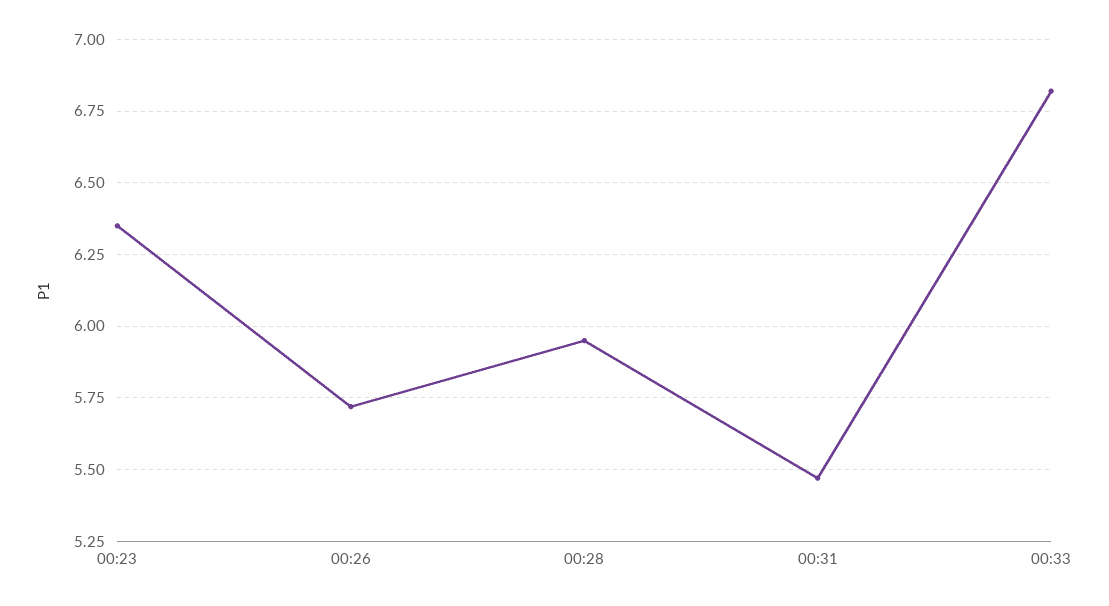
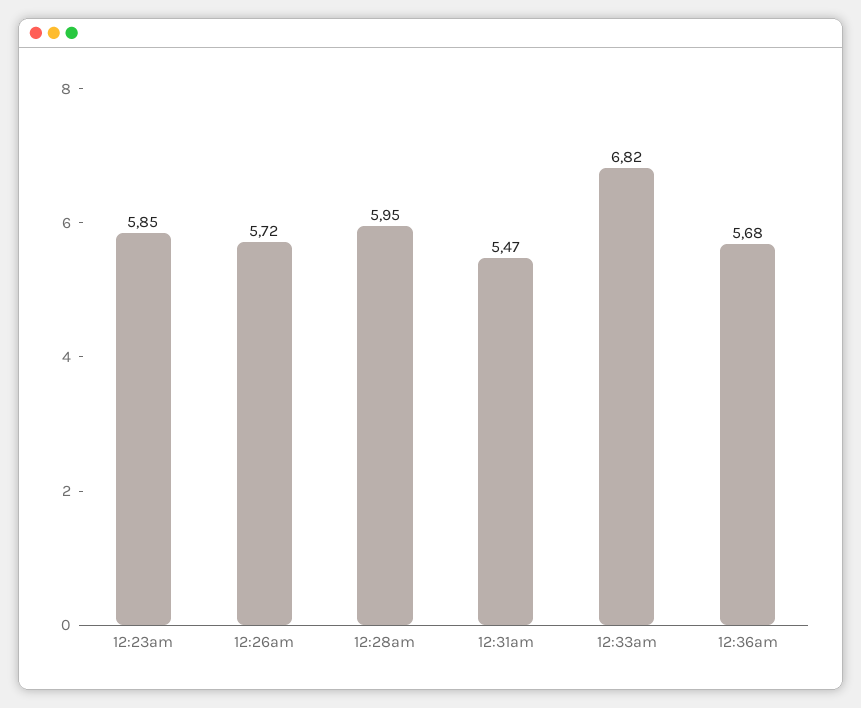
00:23: 6.35 -> 5.85
12:36am: none -> 5.68

